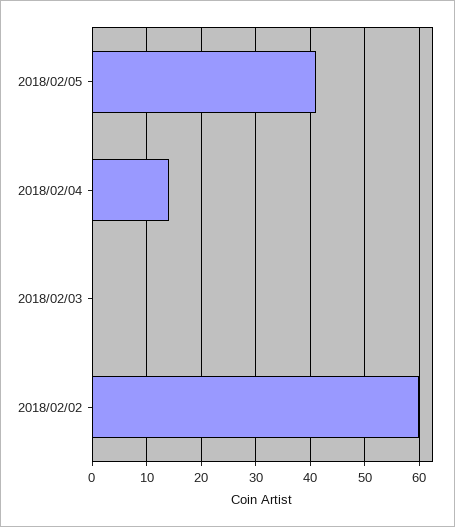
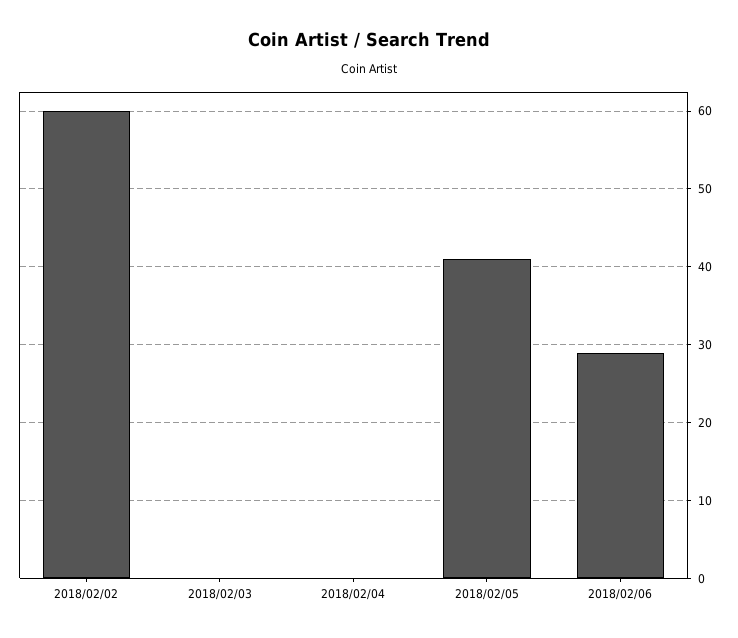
2018/02/04: 15 -> 0
2018/02/06: none -> 29

